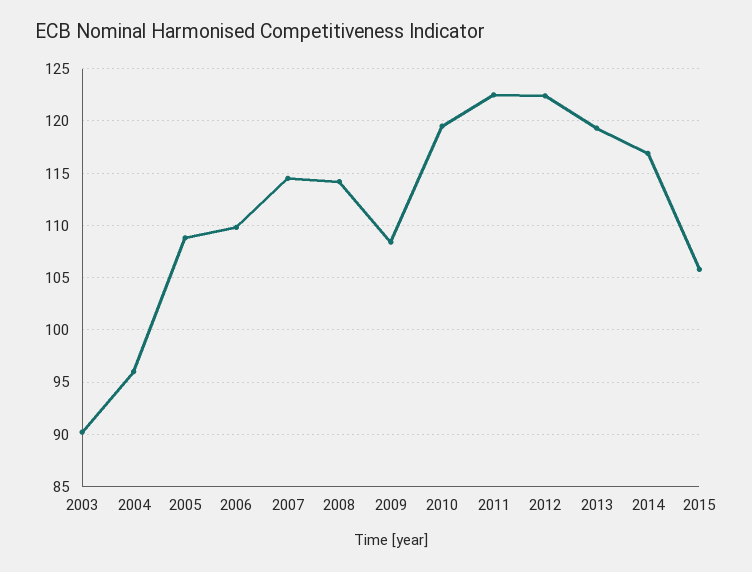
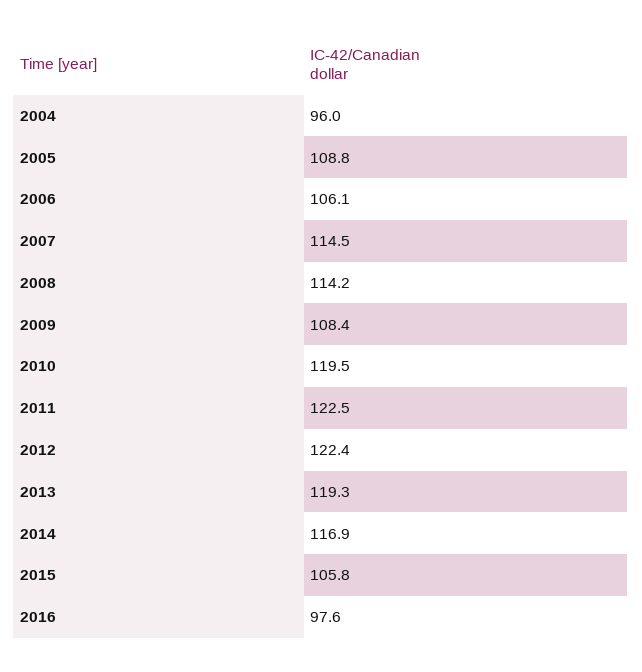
2003: 90 -> none
2006: 110 -> 106.1
2016: none -> 97.6

